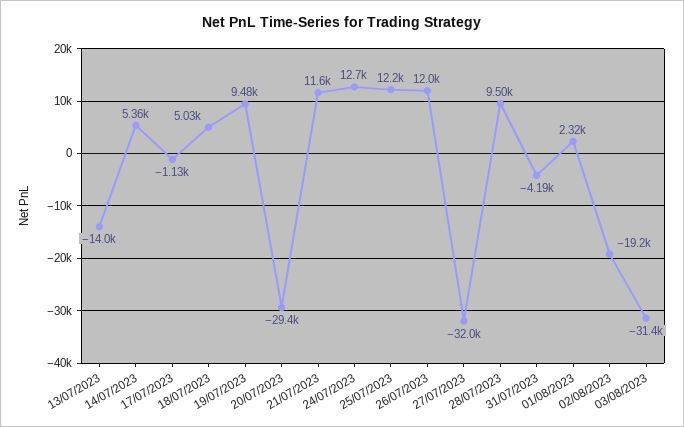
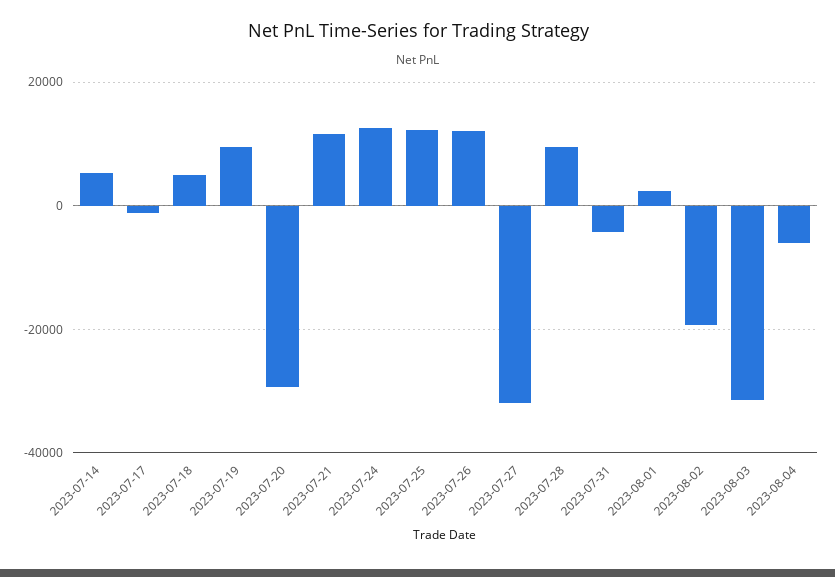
13/07/2023: -14000 -> none
2023-08-04: none -> -6000

